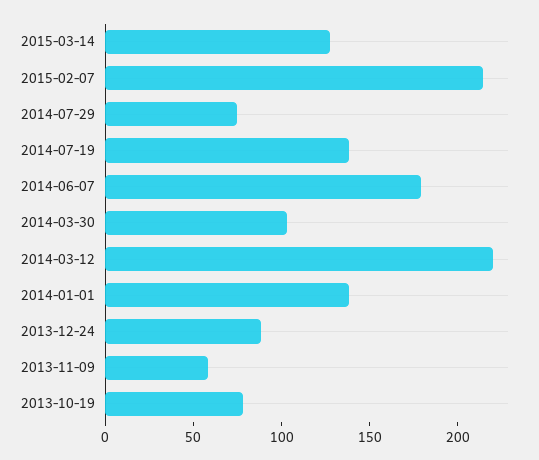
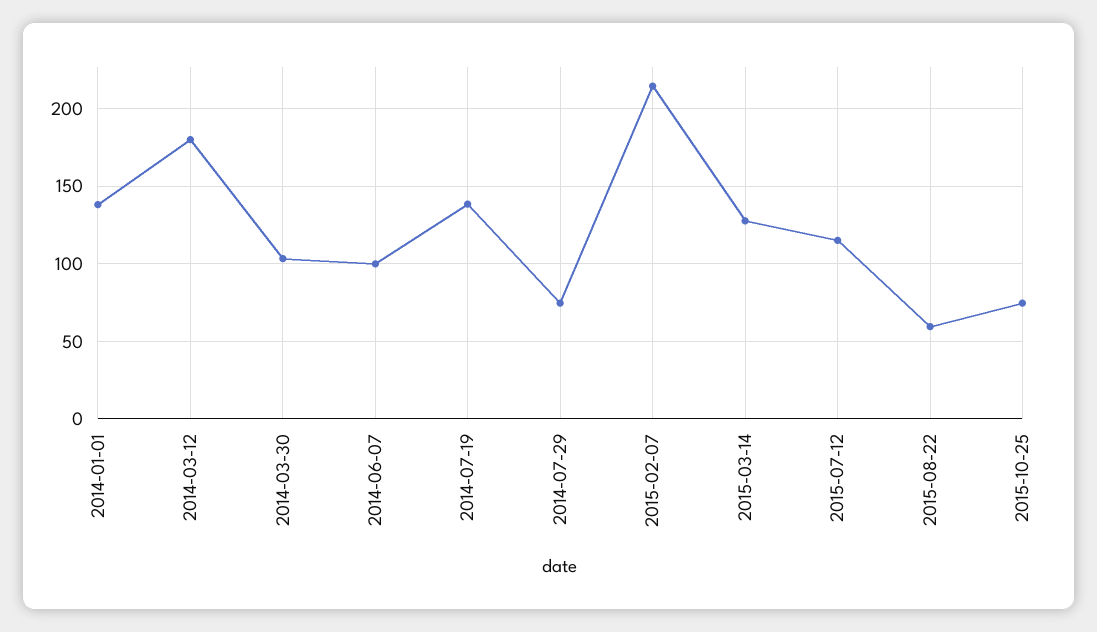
2014-06-07: 180 -> 100
2014-03-12: 220 -> 180
2013-12-24: 90 -> none
2013-11-09: 60 -> none
2013-10-19: 80 -> none
2015-07-12: none -> 115
2015-08-22: none -> 60
2015-10-25: none -> 75

